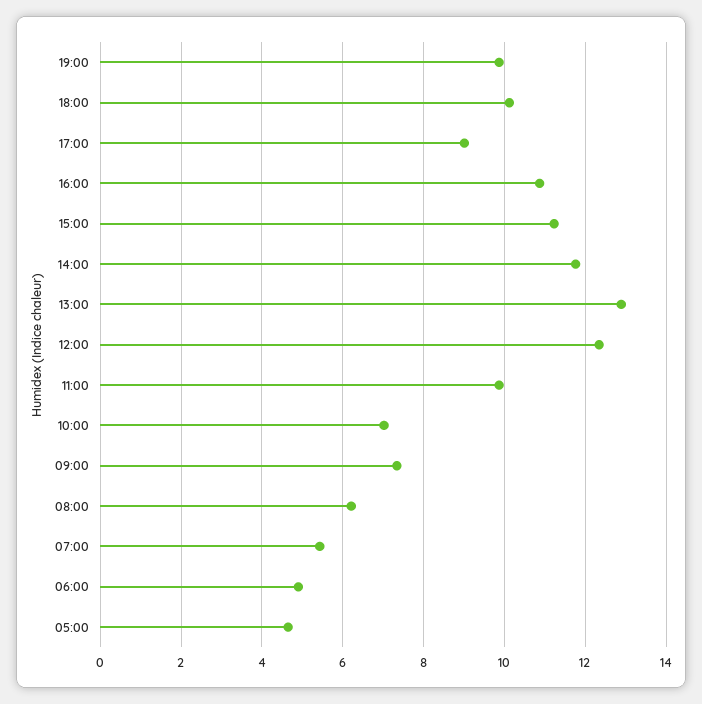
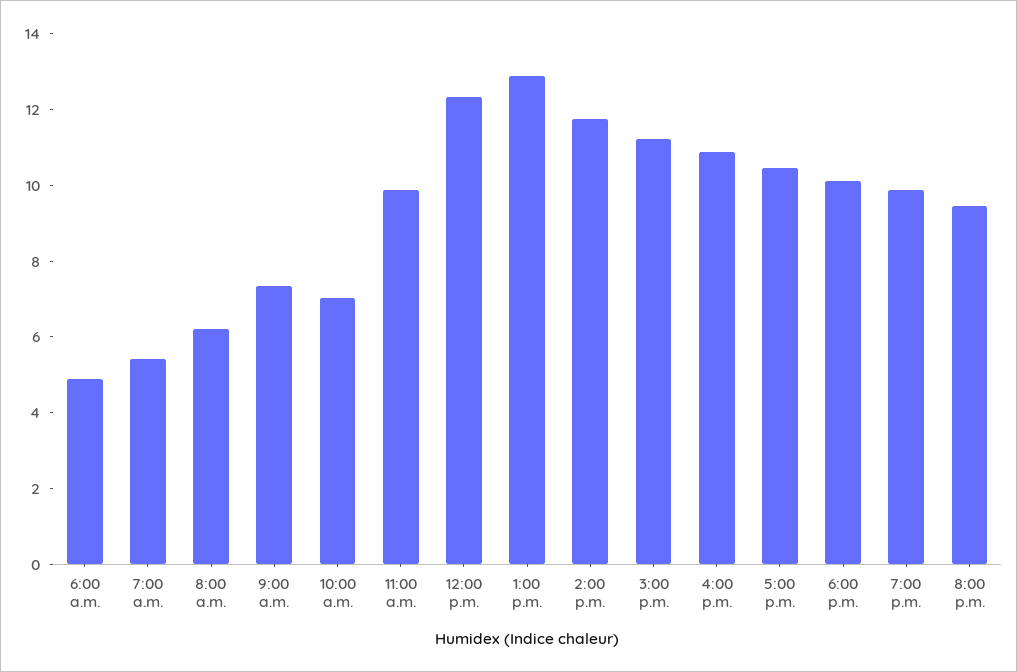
17:00: 9 -> 10.5
05:00: 4.6 -> none
8:00 p.m.: none -> 9.5

